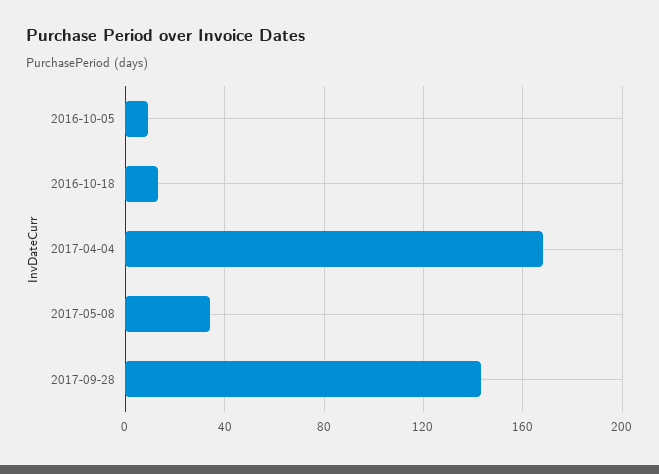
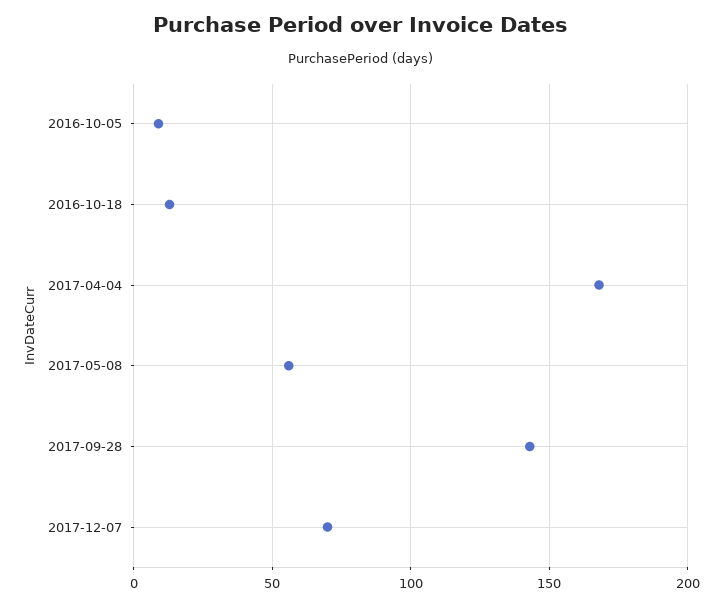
2017-05-08: 35 -> 55
2017-12-07: none -> 70

